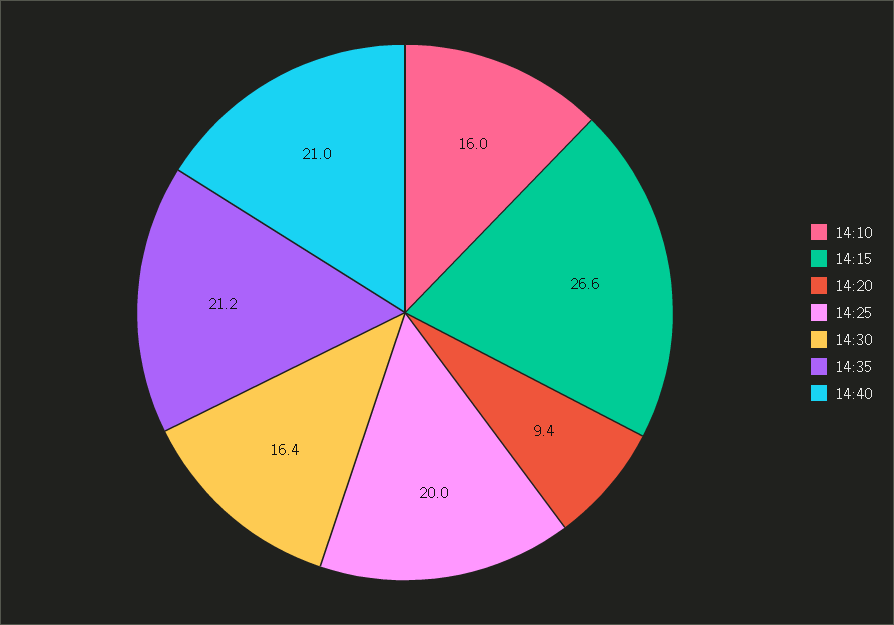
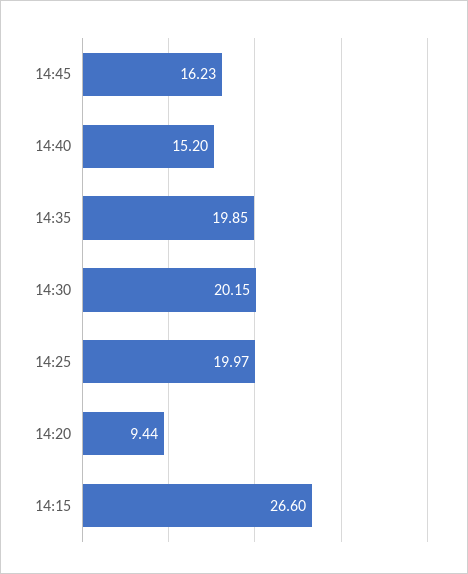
14:10: 16 -> none
14:30: 16.4 -> 20.15
14:35: 21.2 -> 19.85
14:40: 21 -> 15.2
14:45: none -> 16.23

